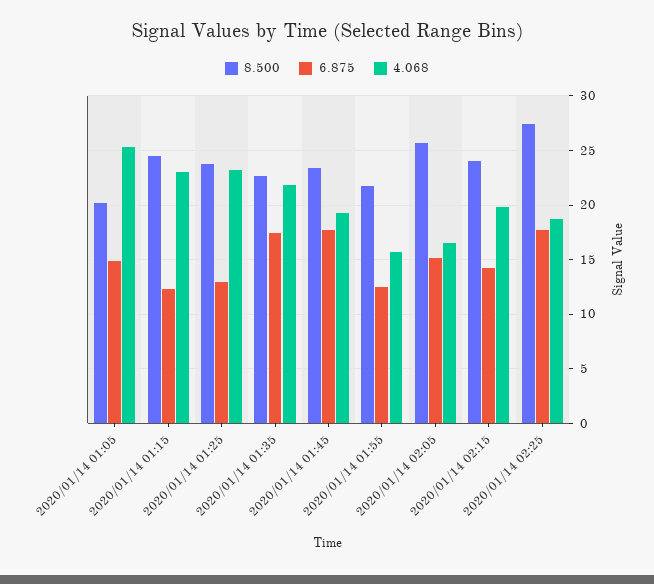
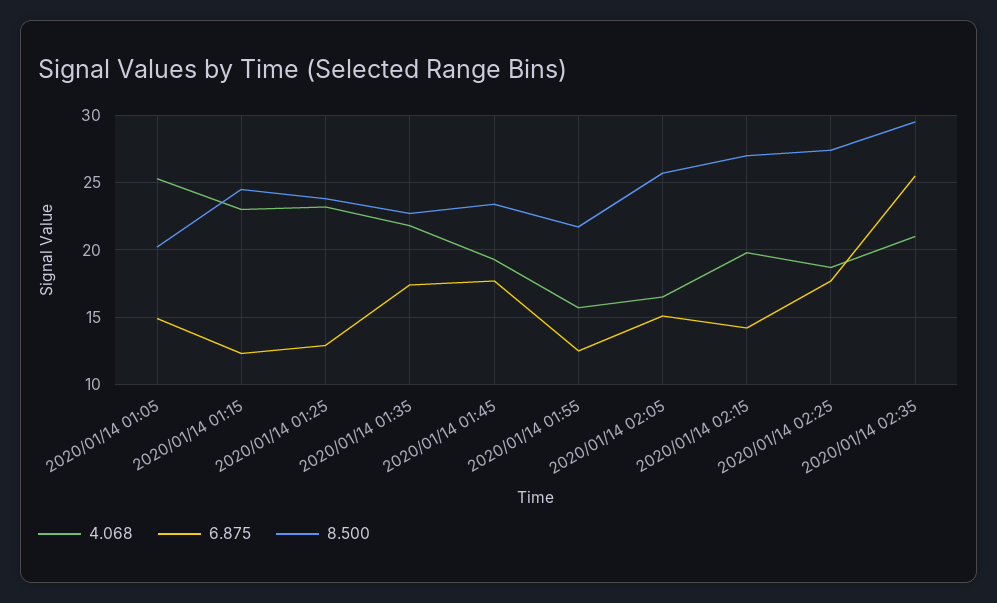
8.500, 2020/01/14 02:15: 24 -> 27
4.068, 2020/01/14 02:35: none -> 21
6.875, 2020/01/14 02:35: none -> 25.5
8.500, 2020/01/14 02:35: none -> 29.5

